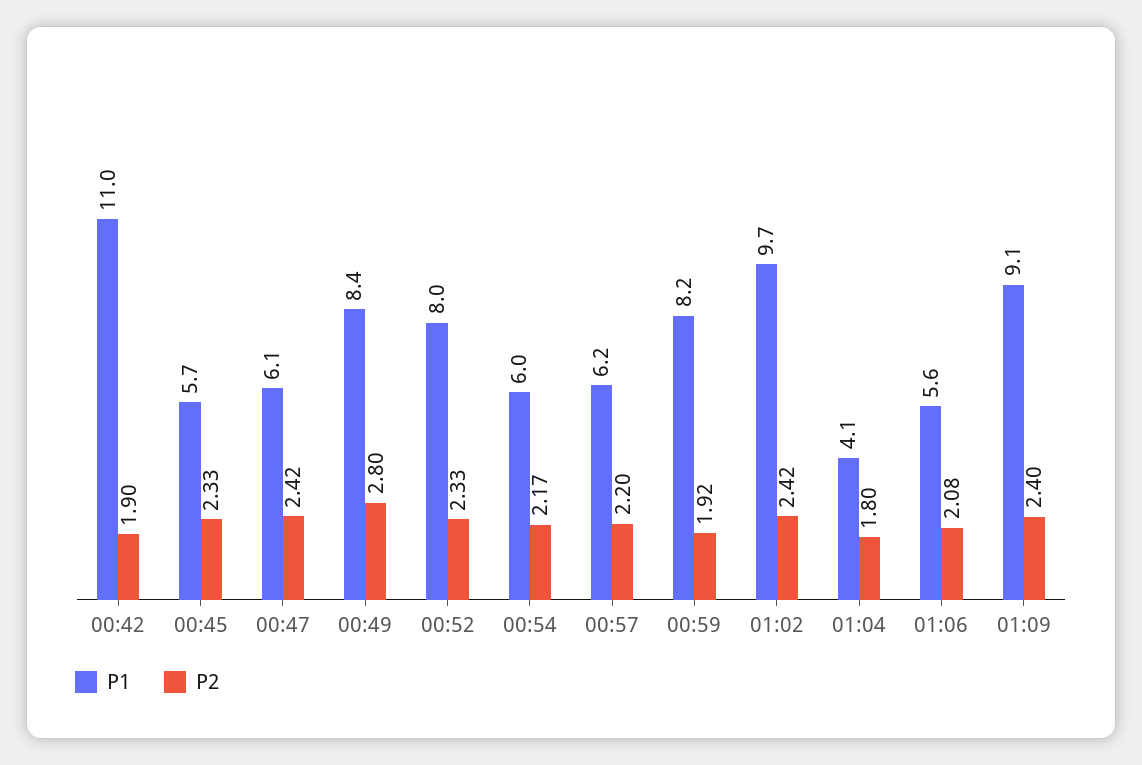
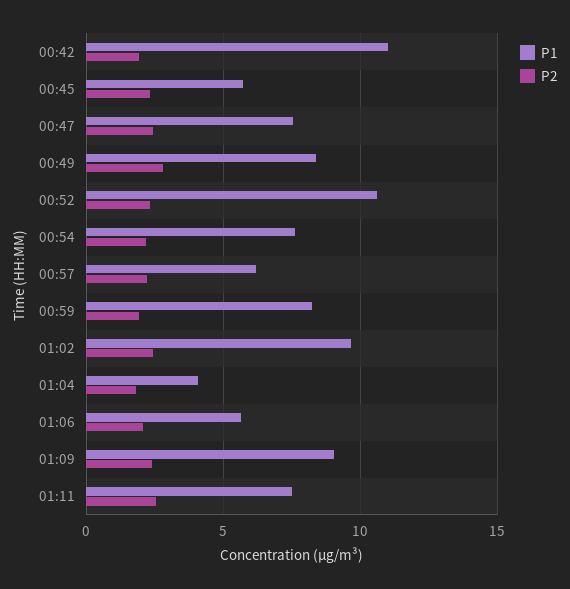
P1, 00:47: 6.1 -> 7.5
P1, 00:52: 8 -> 10.5
P1, 00:54: 6 -> 7.5
P1, 01:11: none -> 7.5
P2, 01:11: none -> 2.5

